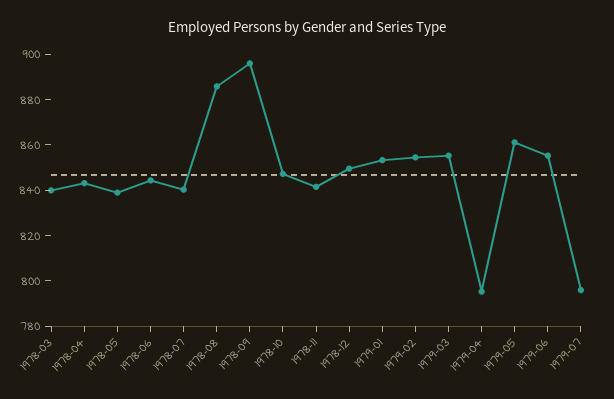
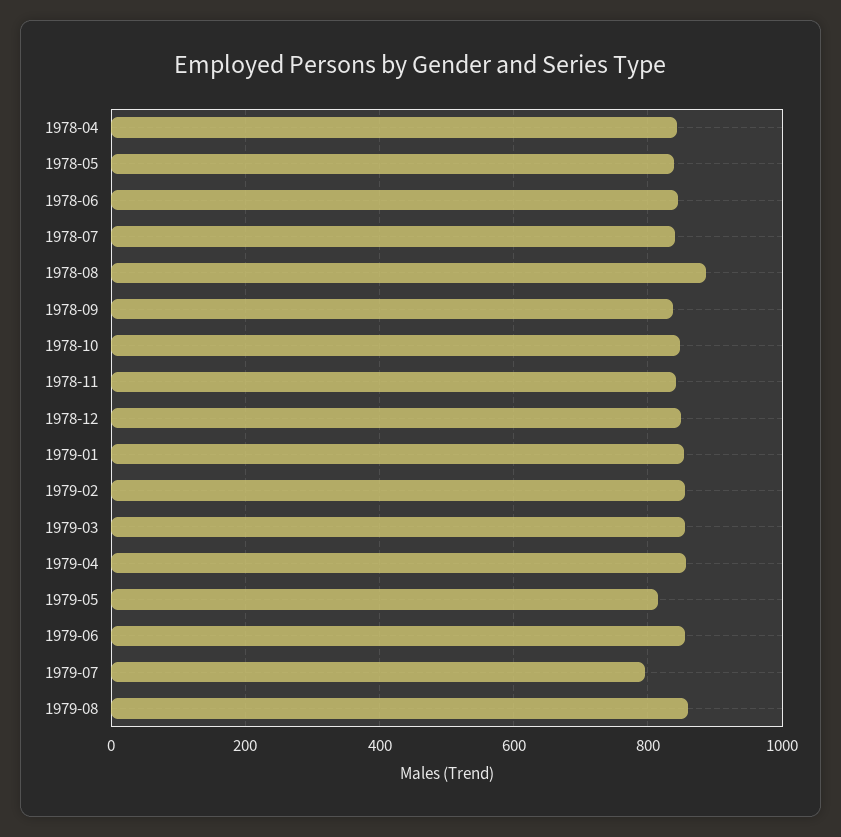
1978-03: 840 -> none
1978-09: 895 -> 840
1979-04: 795 -> 860
1979-05: 860 -> 820
1979-08: none -> 860

